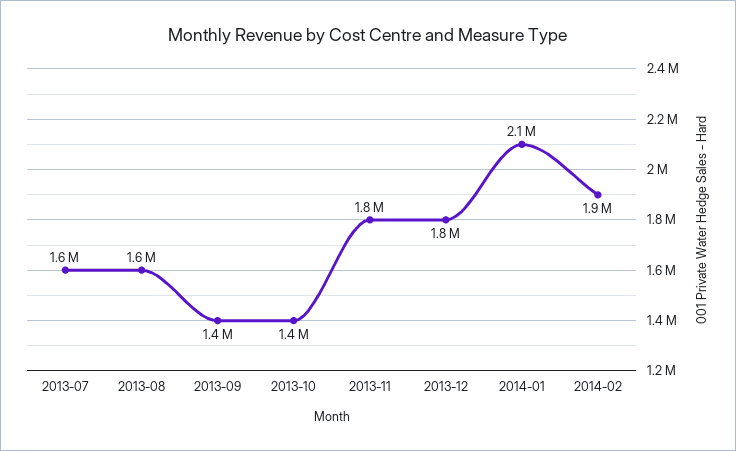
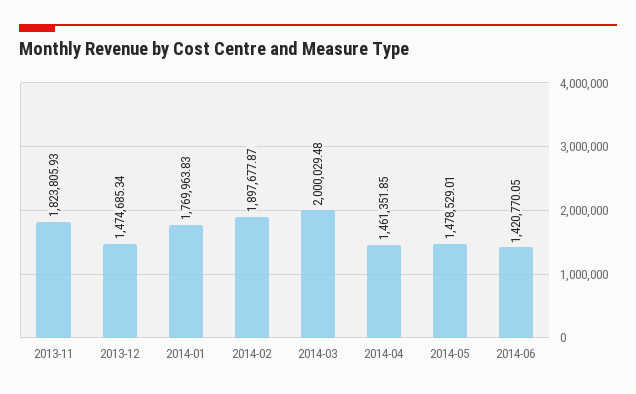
2013-07: 1600000 -> none
2013-08: 1600000 -> none
2013-09: 1400000 -> none
2013-10: 1400000 -> none
2013-12: 1800000 -> 1474685.34
2014-01: 2100000 -> 1769963.83
2014-03: none -> 2000029.48
2014-04: none -> 1461351.85
2014-05: none -> 1478529.01
2014-06: none -> 1420770.05

